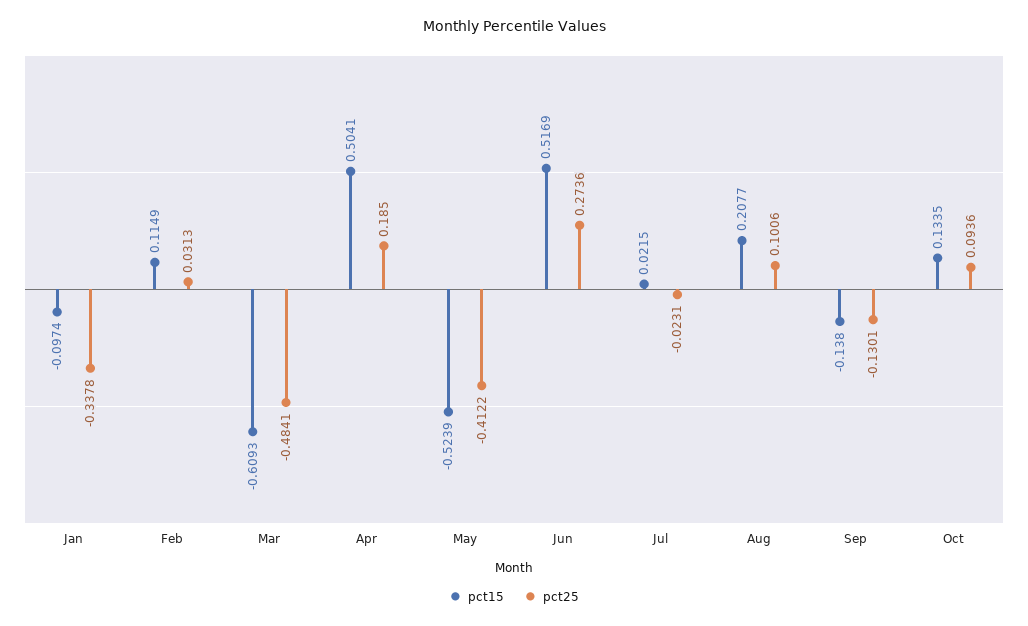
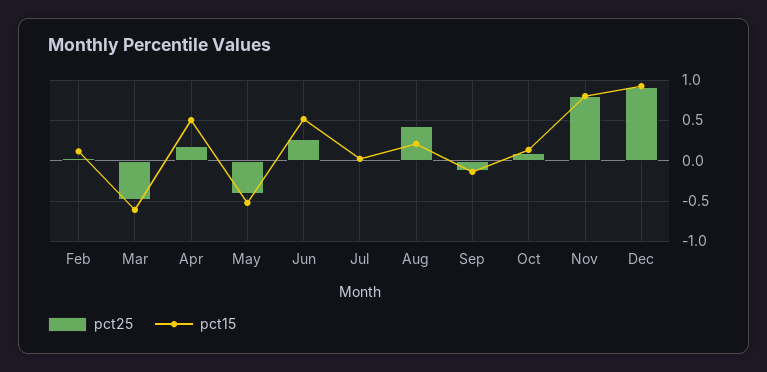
pct15, Jan: -0.0974 -> none
pct25, Jan: -0.3378 -> none
pct25, Aug: 0.1006 -> 0.4
pct25, Nov: none -> 0.8
pct15, Nov: none -> 0.8
pct25, Dec: none -> 0.9
pct15, Dec: none -> 0.9

